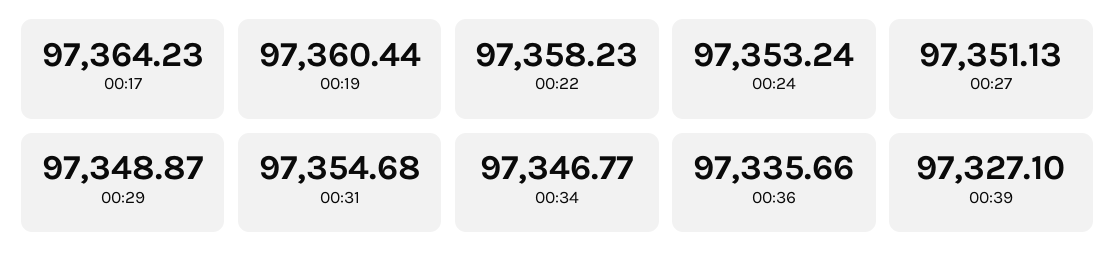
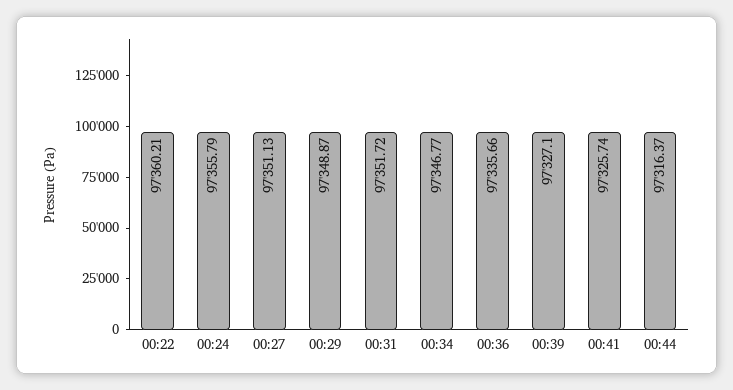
00:17: 97364.23 -> none
00:19: 97360.44 -> none
00:22: 97358.23 -> 97360.21
00:24: 97353.24 -> 97355.79
00:31: 97354.68 -> 97351.72
00:41: none -> 97325.74
00:44: none -> 97316.37

